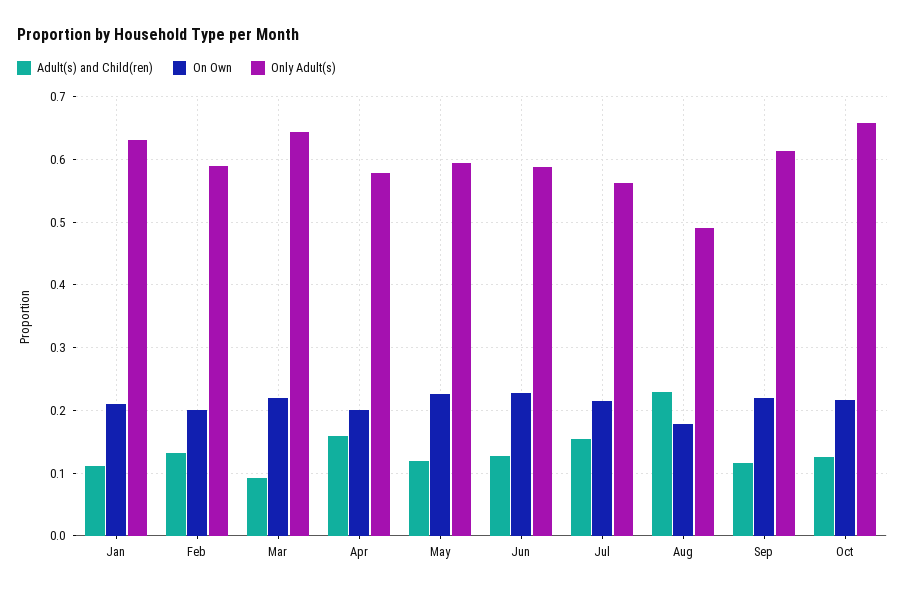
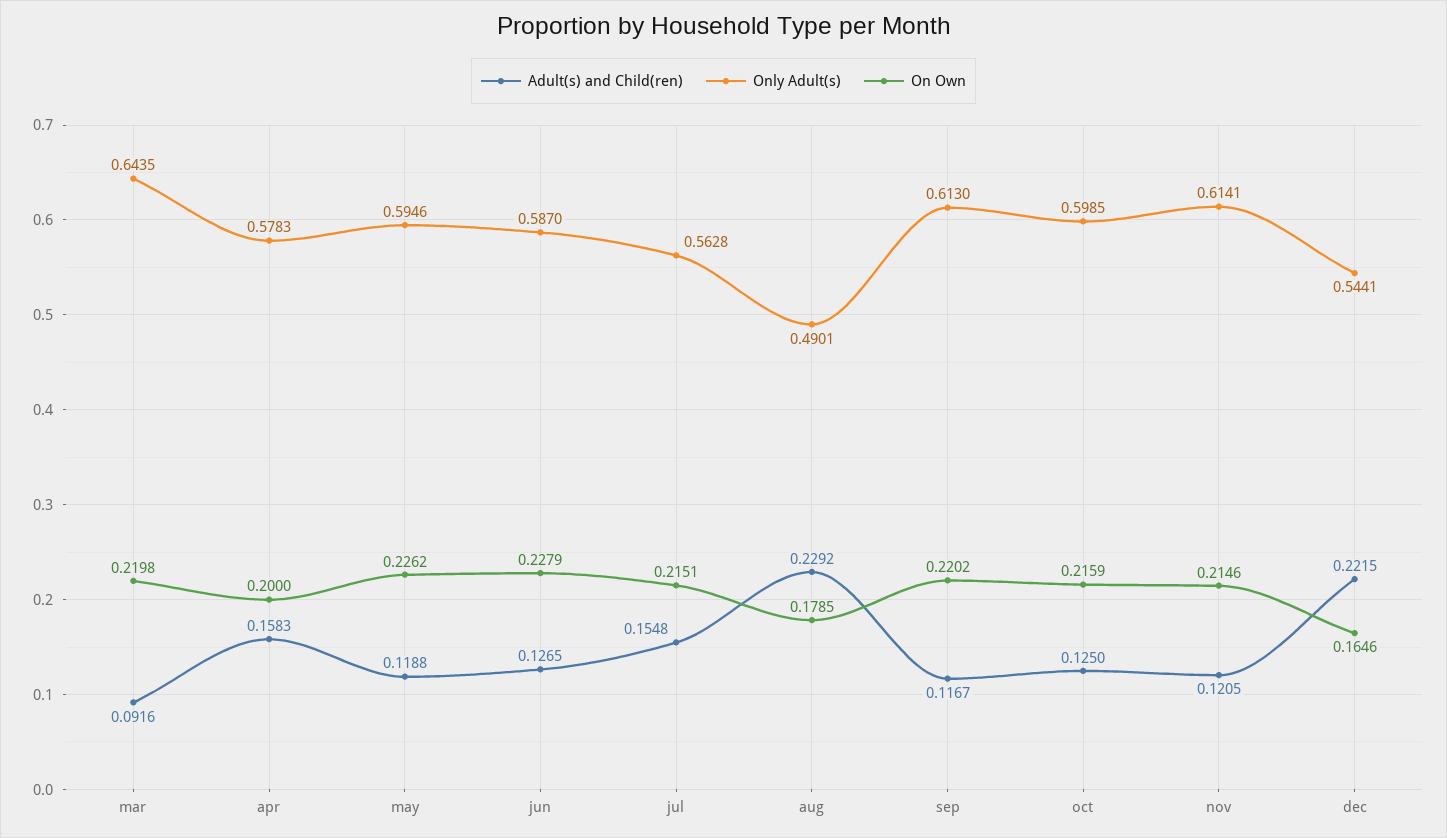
Adult(s) and Child(ren), Jan: 0.11 -> none
On Own, Jan: 0.21 -> none
Only Adult(s), Jan: 0.63 -> none
Adult(s) and Child(ren), Feb: 0.13 -> none
On Own, Feb: 0.2 -> none
Only Adult(s), Feb: 0.59 -> none
Only Adult(s), Oct: 0.66 -> 0.5985
Adult(s) and Child(ren), nov: none -> 0.1205
Only Adult(s), nov: none -> 0.6141
On Own, nov: none -> 0.2146
Adult(s) and Child(ren), dec: none -> 0.2215
Only Adult(s), dec: none -> 0.5441
On Own, dec: none -> 0.1646

